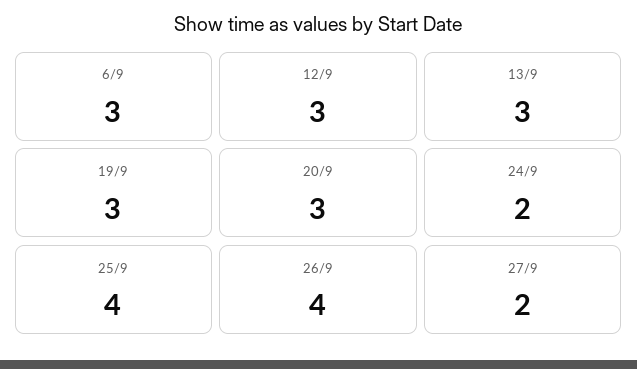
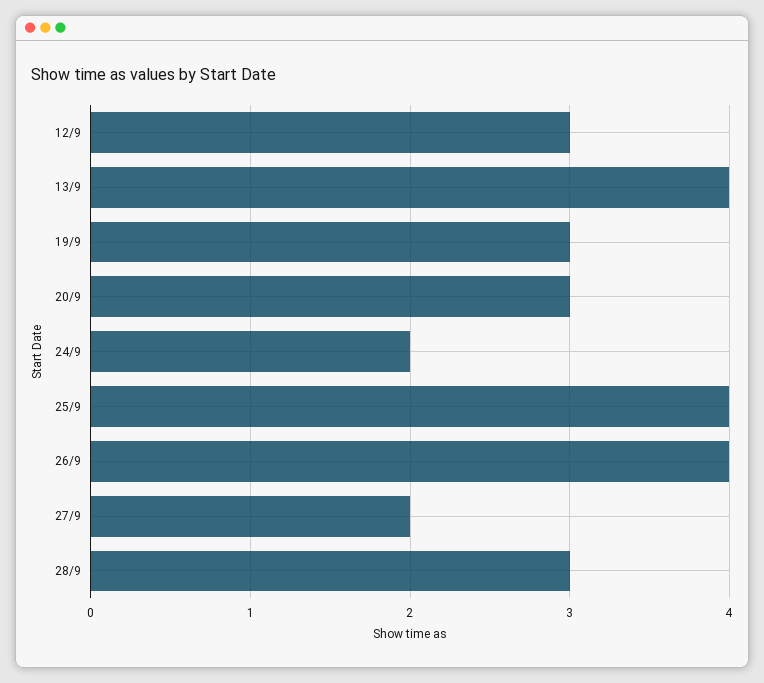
6/9: 3 -> none
13/9: 3 -> 4
28/9: none -> 3

